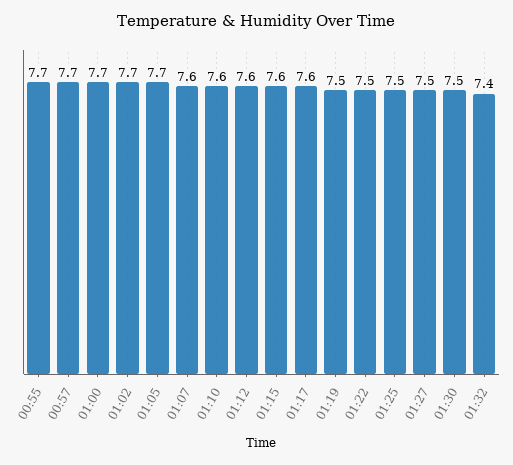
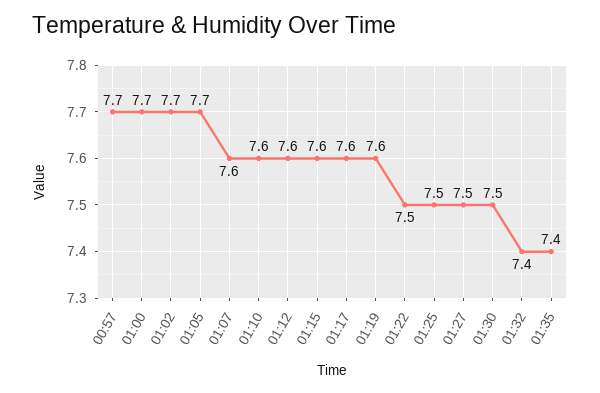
00:55: 7.7 -> none
01:19: 7.5 -> 7.6
01:35: none -> 7.4

